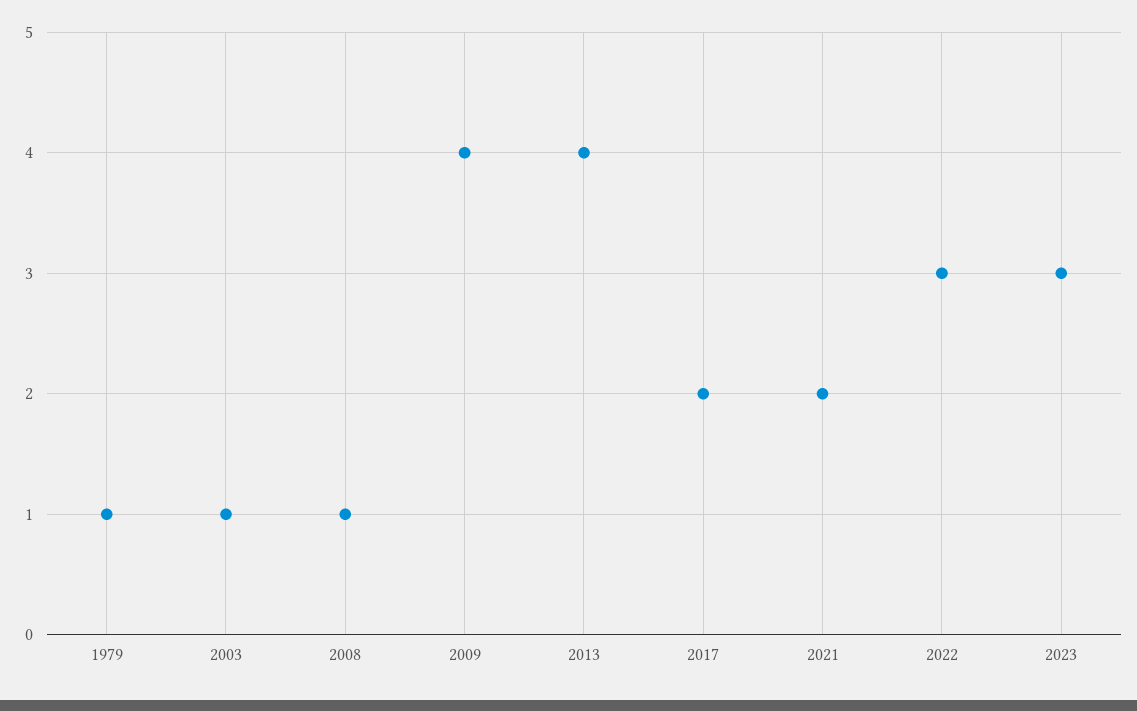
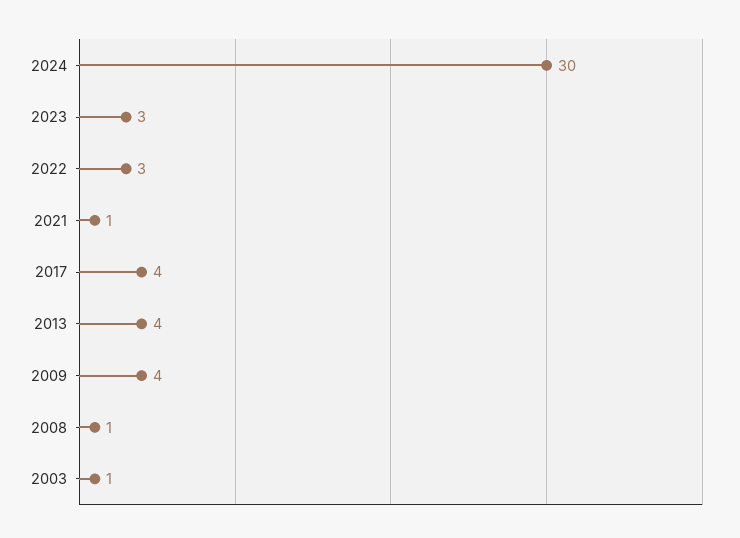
1979: 1 -> none
2017: 2 -> 4
2021: 2 -> 1
2024: none -> 30

